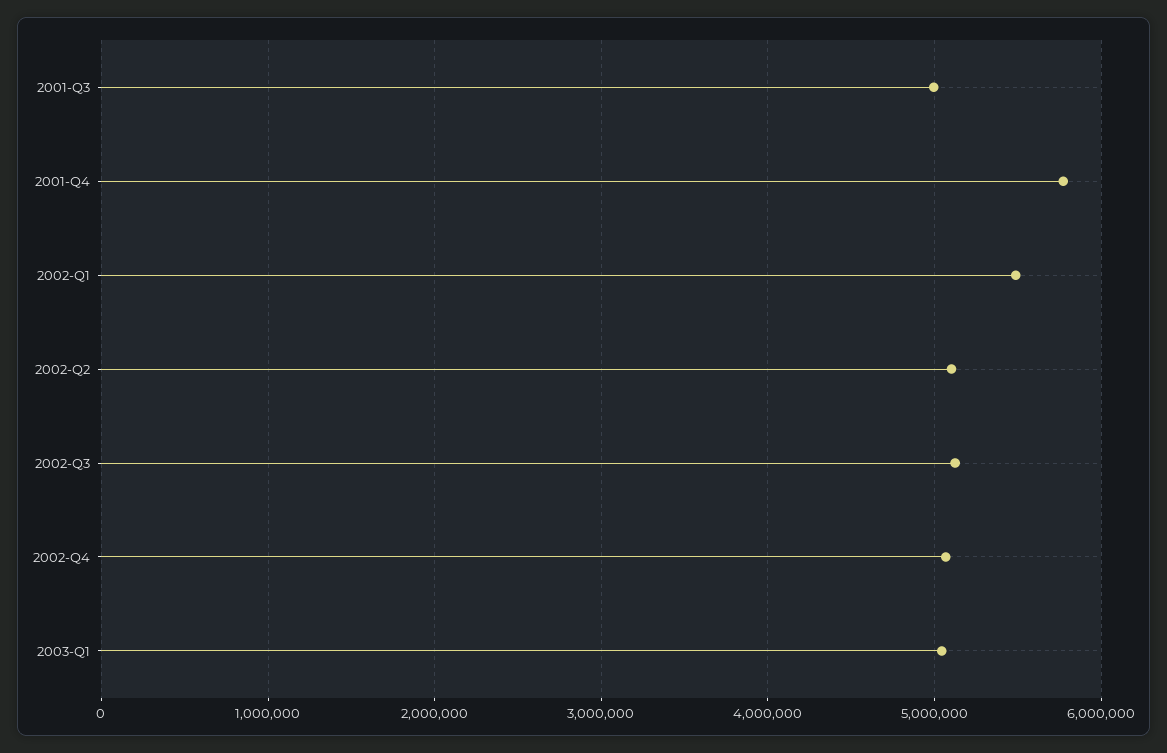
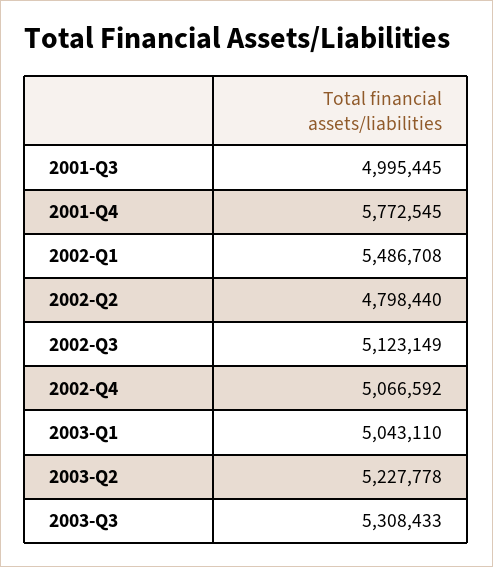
2002-Q2: 5100000 -> 4798440
2003-Q2: none -> 5227778
2003-Q3: none -> 5308433

